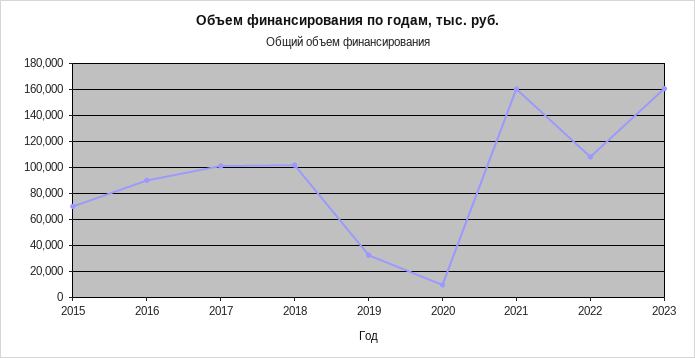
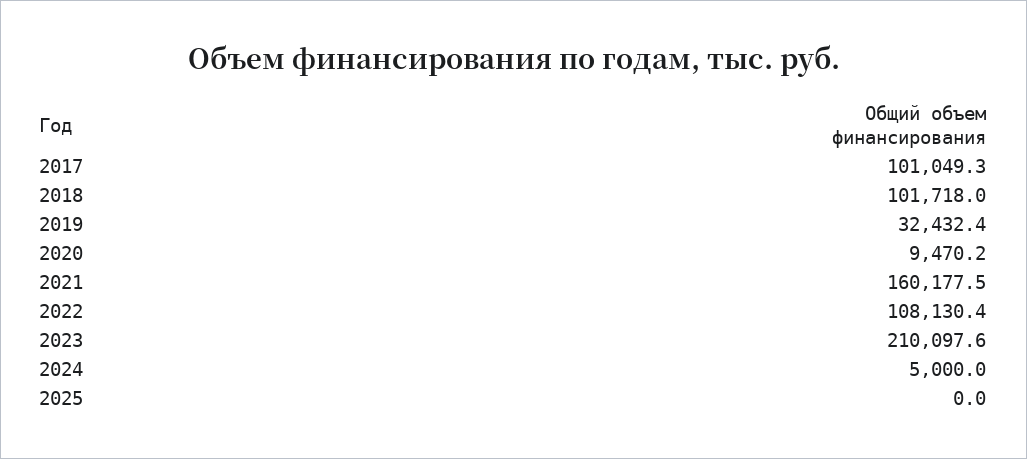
2015: 70000 -> none
2016: 90000 -> none
2023: 160000 -> 210097.6
2024: none -> 5000
2025: none -> 0

